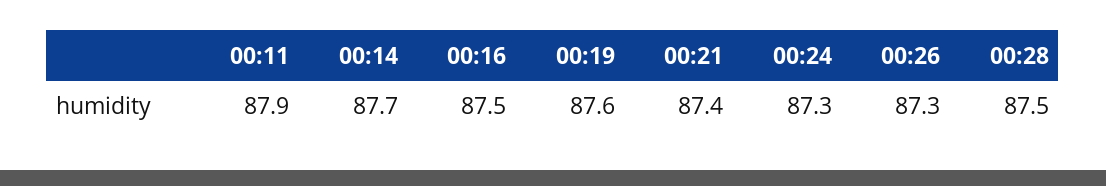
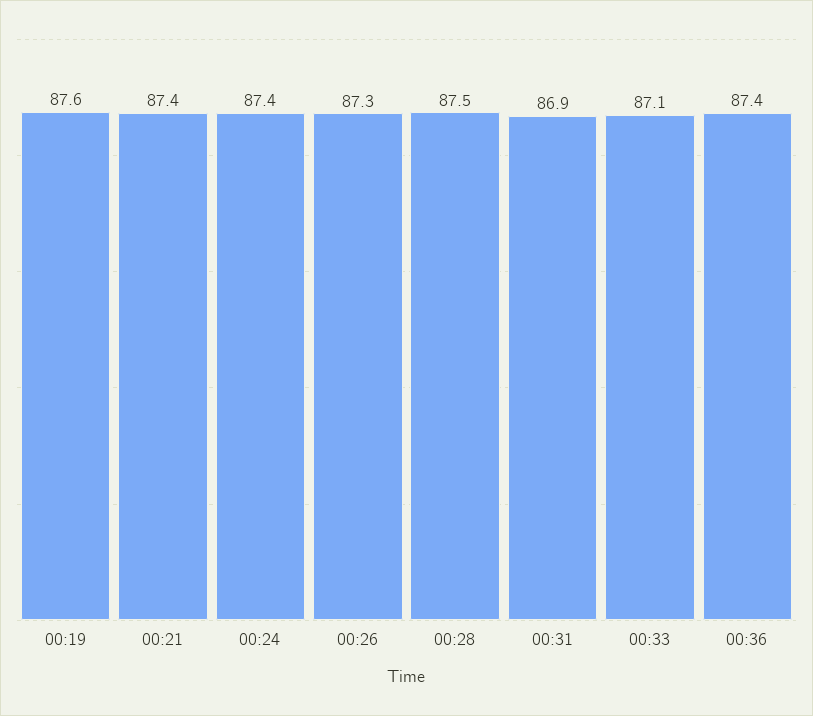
00:11: 87.9 -> none
00:14: 87.7 -> none
00:16: 87.5 -> none
00:24: 87.3 -> 87.4
00:31: none -> 86.9
00:33: none -> 87.1
00:36: none -> 87.4

